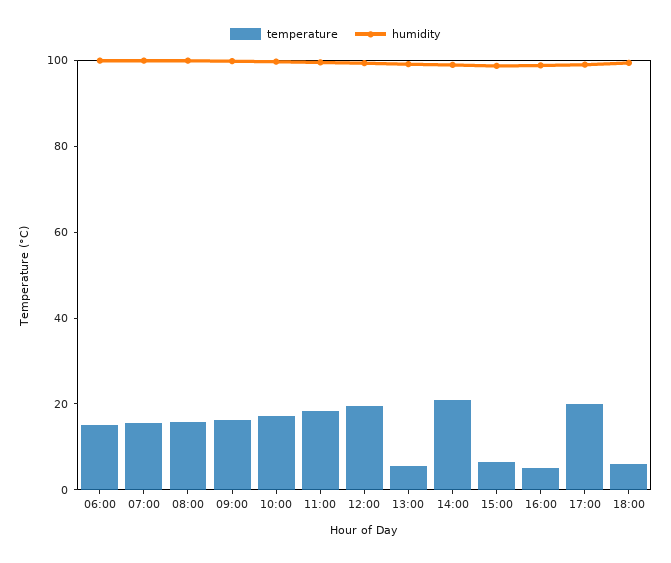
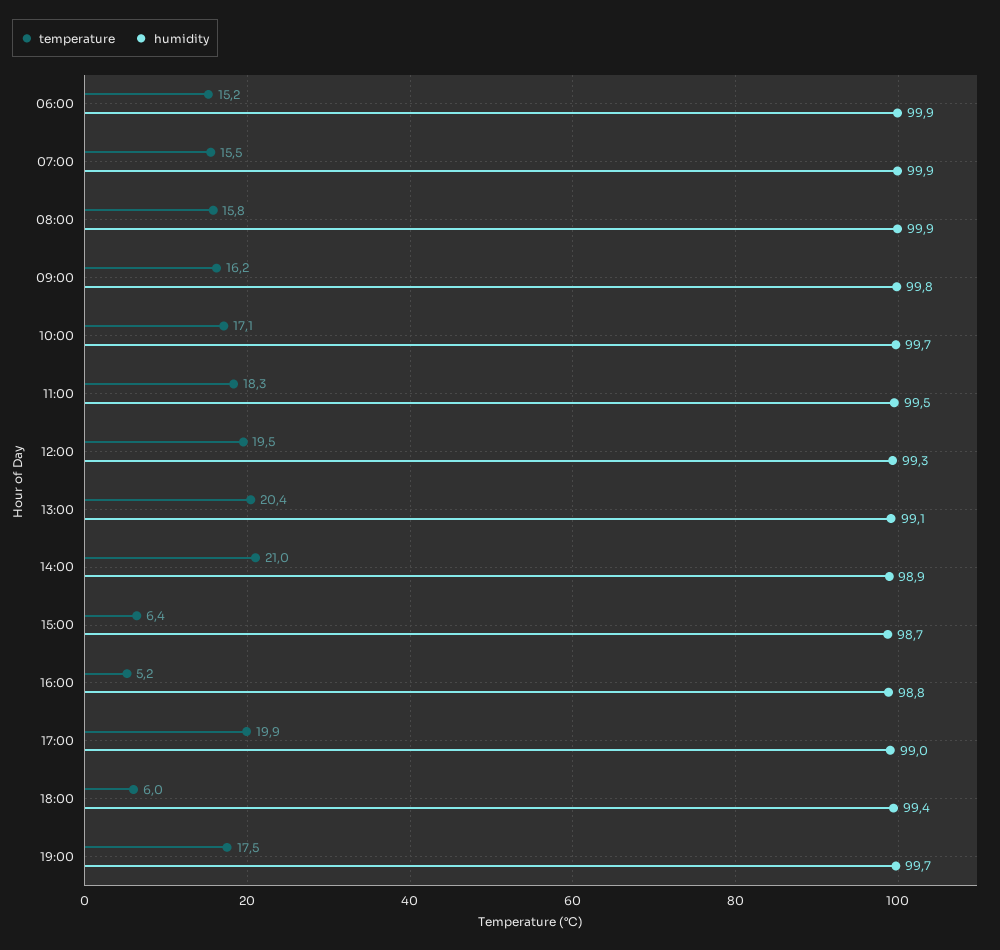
temperature, 13:00: 5 -> 20.4
temperature, 19:00: none -> 17.5
humidity, 19:00: none -> 99.7

